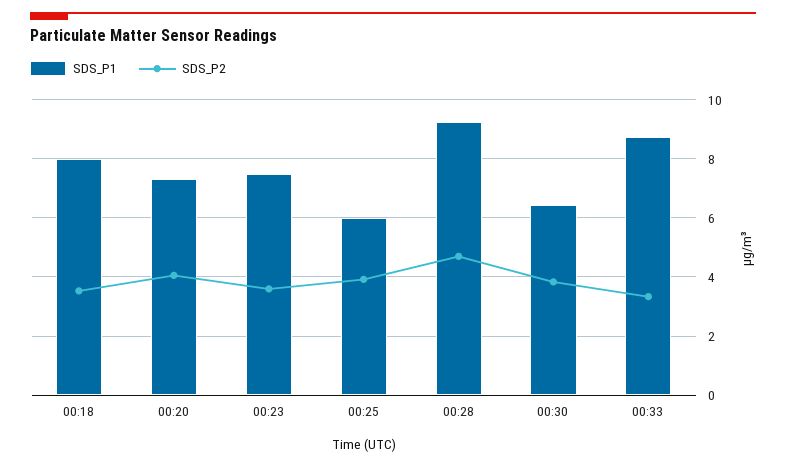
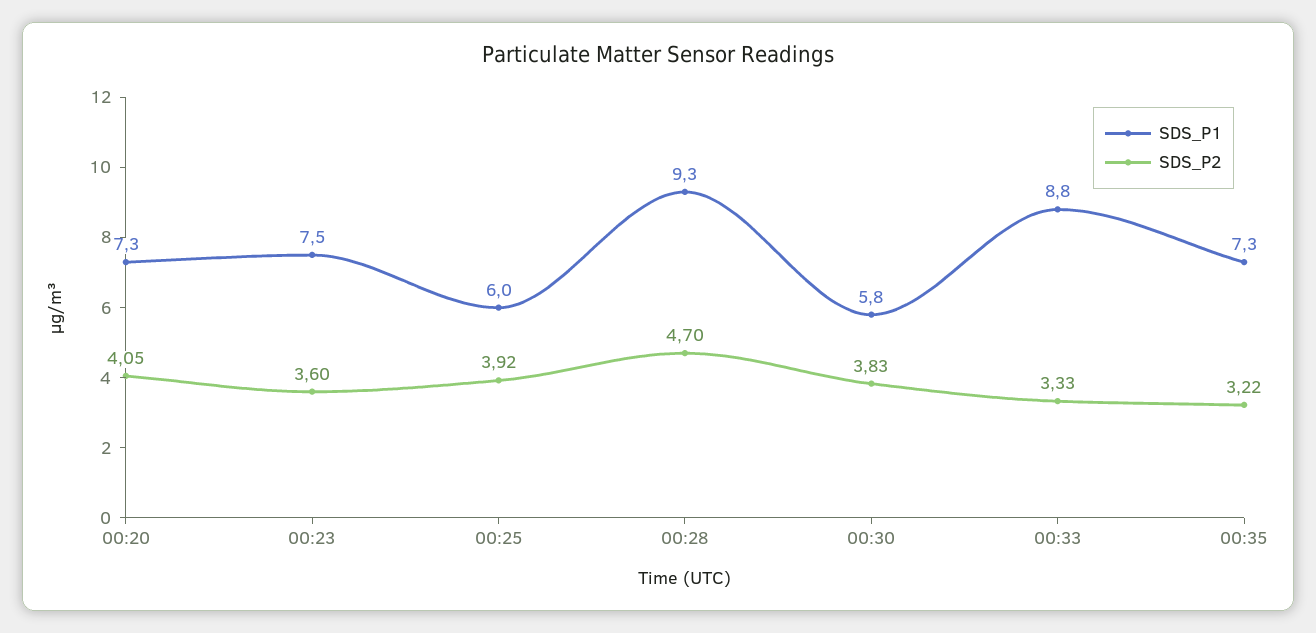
SDS_P1, 00:18: 8 -> none
SDS_P2, 00:18: 3.5 -> none
SDS_P1, 00:30: 6.5 -> 5.8
SDS_P1, 00:35: none -> 7.3
SDS_P2, 00:35: none -> 3.22

